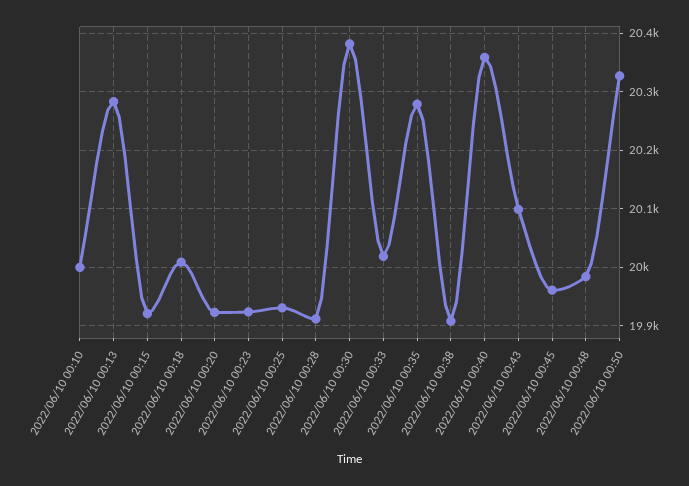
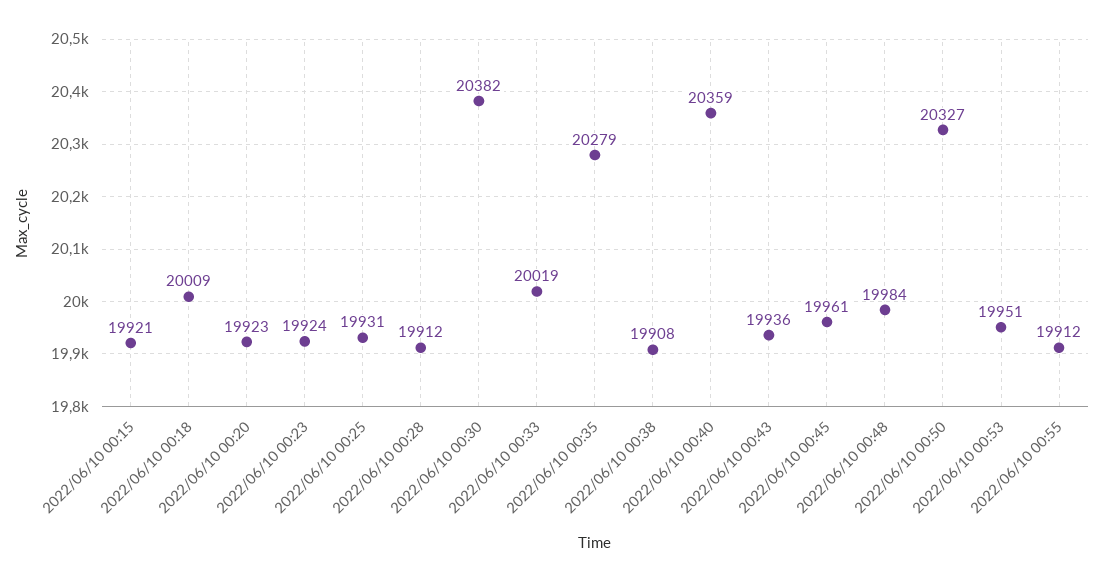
2022/06/10 00:10: 20000 -> none
2022/06/10 00:13: 20280 -> none
2022/06/10 00:43: 20100 -> 19936
2022/06/10 00:53: none -> 19951
2022/06/10 00:55: none -> 19912

